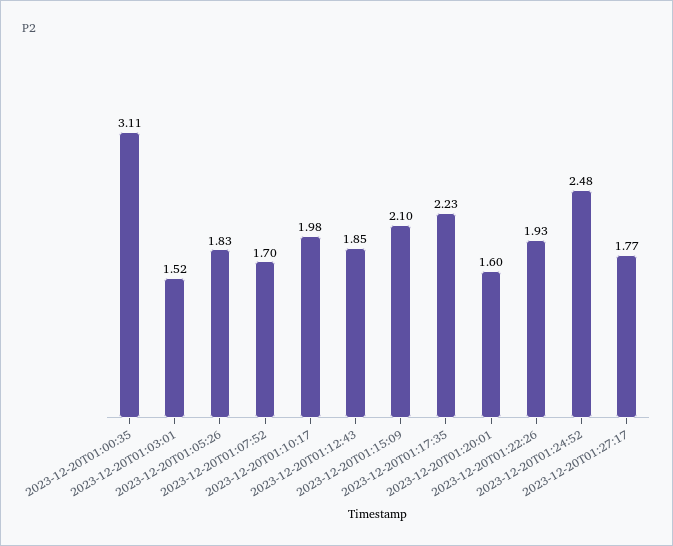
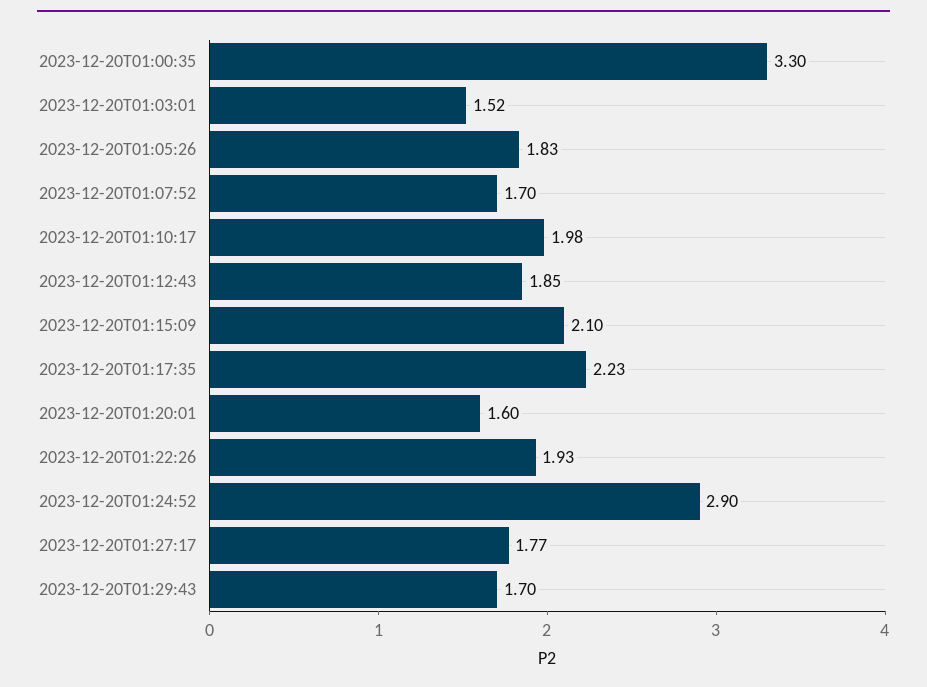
2023-12-20T01:00:35: 3.11 -> 3.3
2023-12-20T01:24:52: 2.48 -> 2.9
2023-12-20T01:29:43: none -> 1.7

